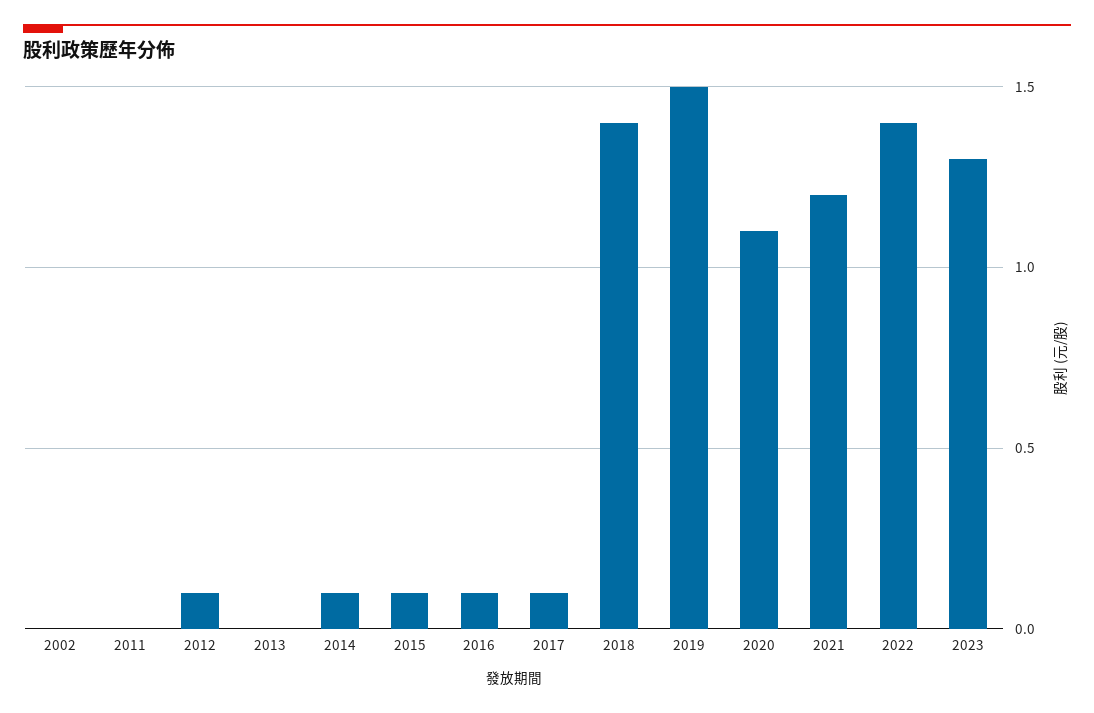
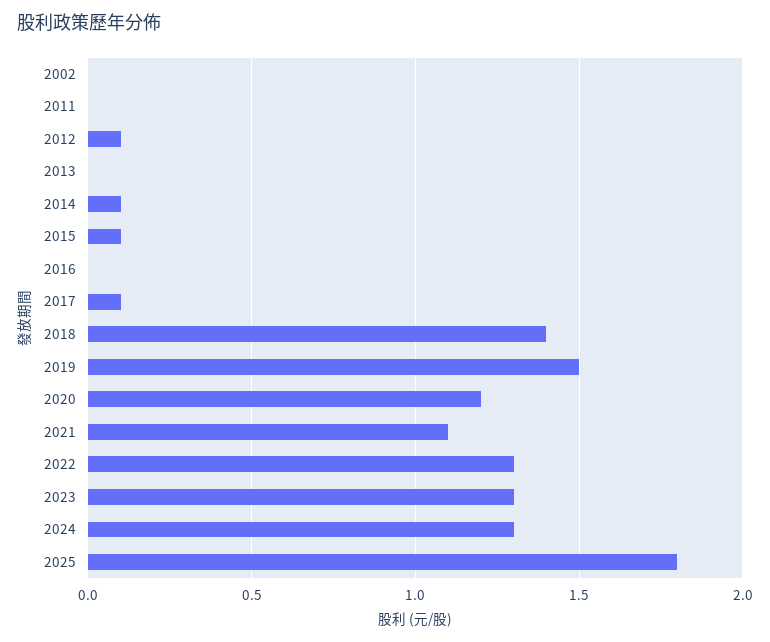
2016: 0.1 -> 0
2020: 1.1 -> 1.2
2021: 1.2 -> 1.1
2022: 1.4 -> 1.3
2024: none -> 1.3
2025: none -> 1.8

